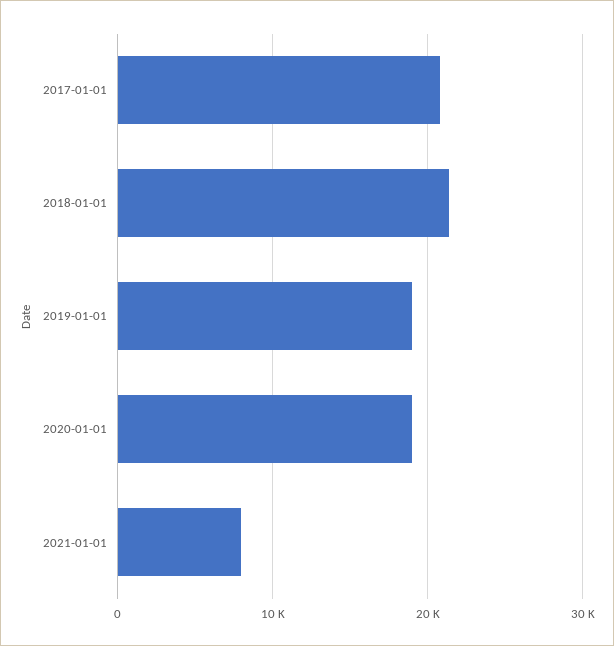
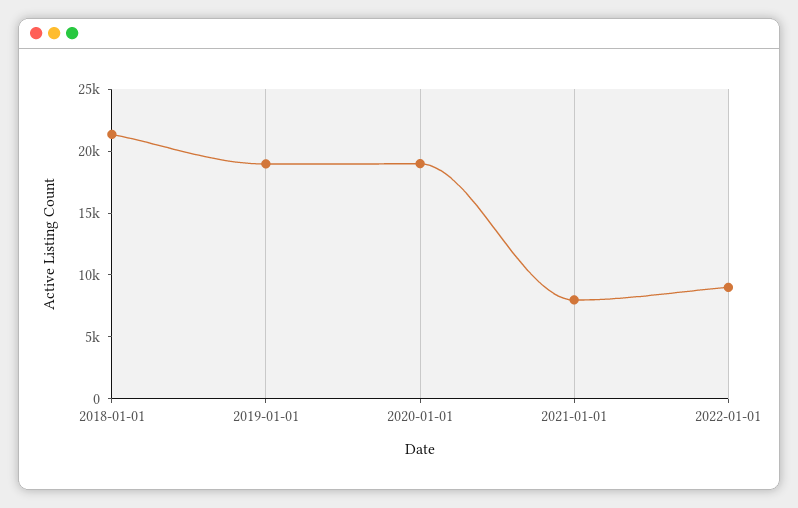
2017-01-01: 21000 -> none
2022-01-01: none -> 9000

